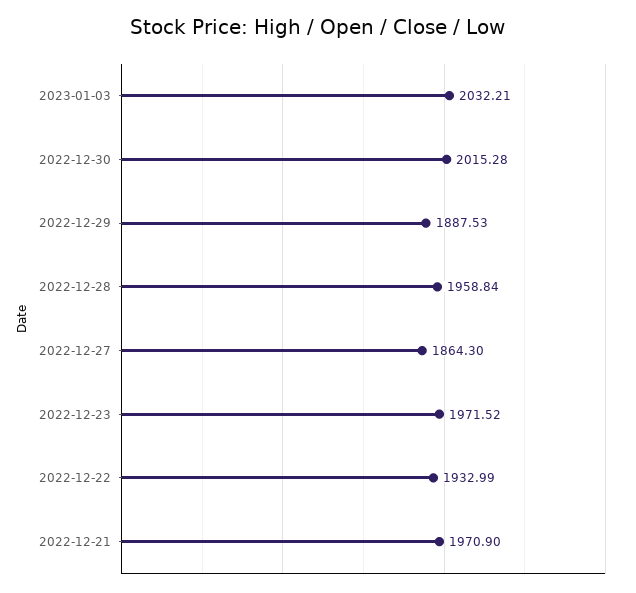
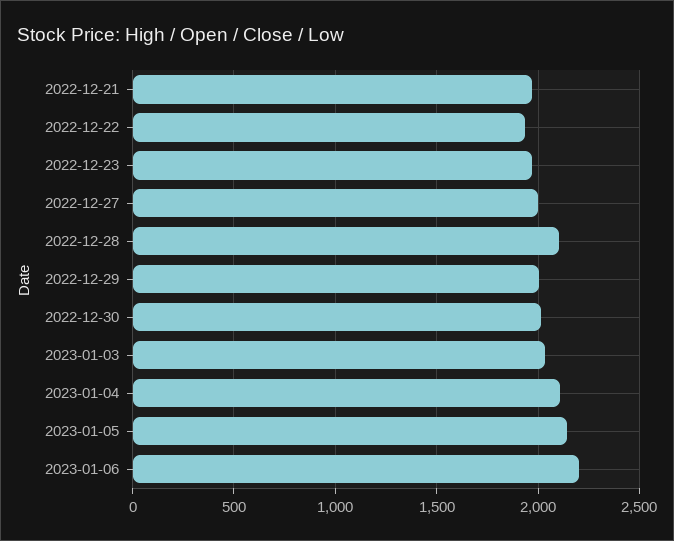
2022-12-29: 1887.53 -> 2000
2022-12-28: 1958.84 -> 2100
2022-12-27: 1864.3 -> 2000
2023-01-04: none -> 2100
2023-01-05: none -> 2150
2023-01-06: none -> 2200

